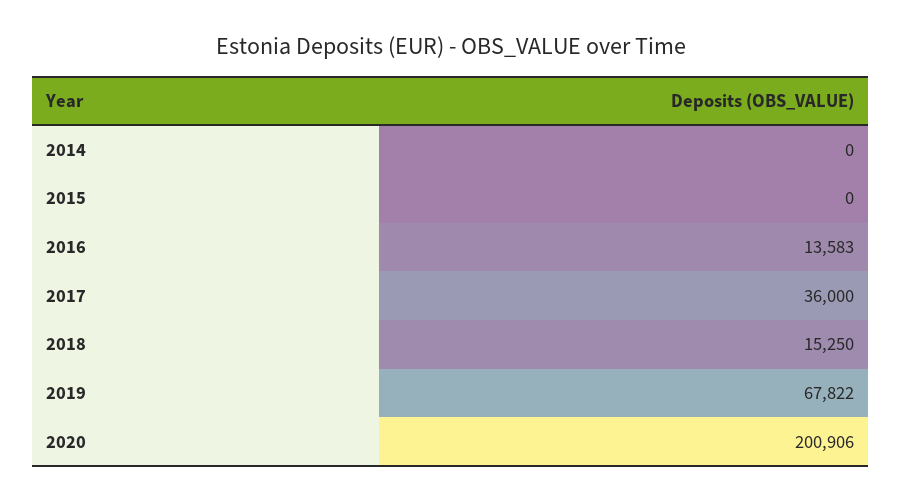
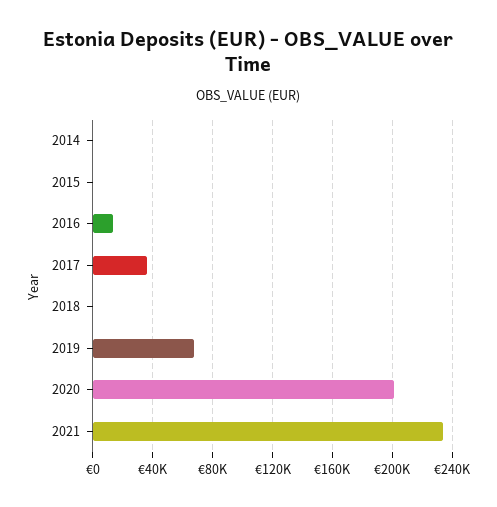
2018: 15250 -> 0
2021: none -> 235000

